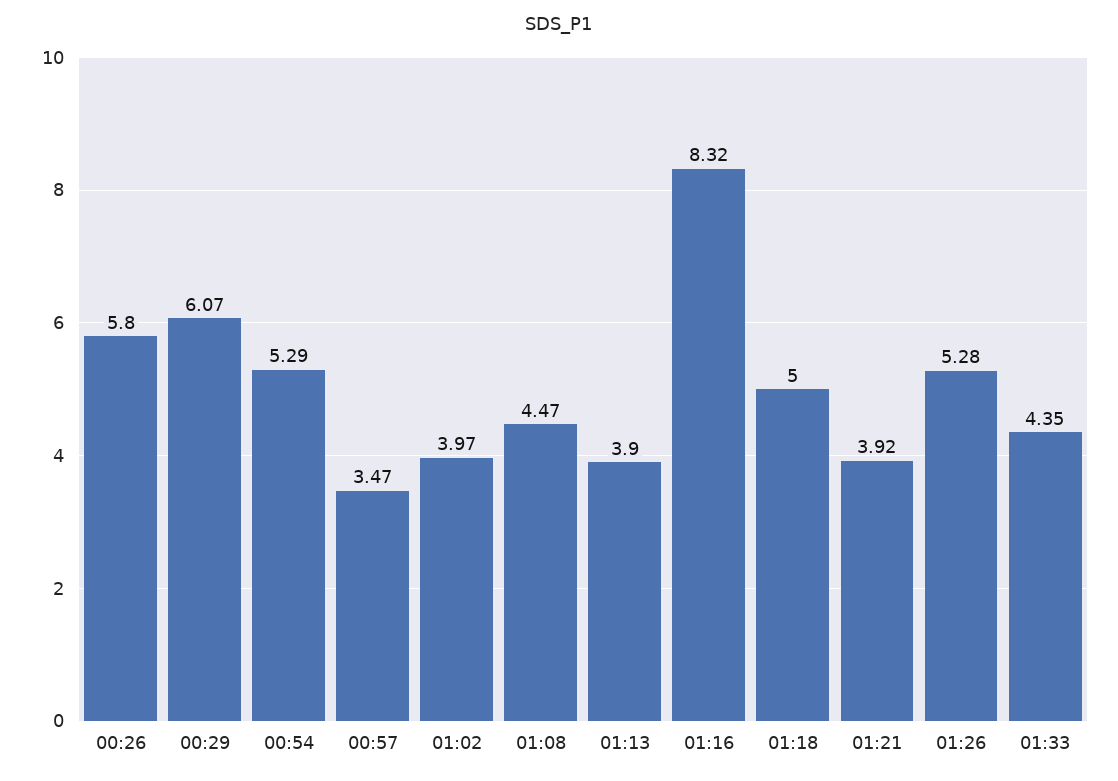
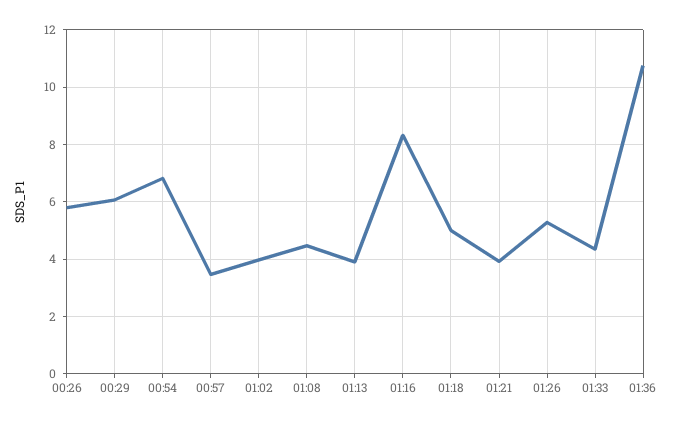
00:54: 5.29 -> 6.75
01:36: none -> 10.75

